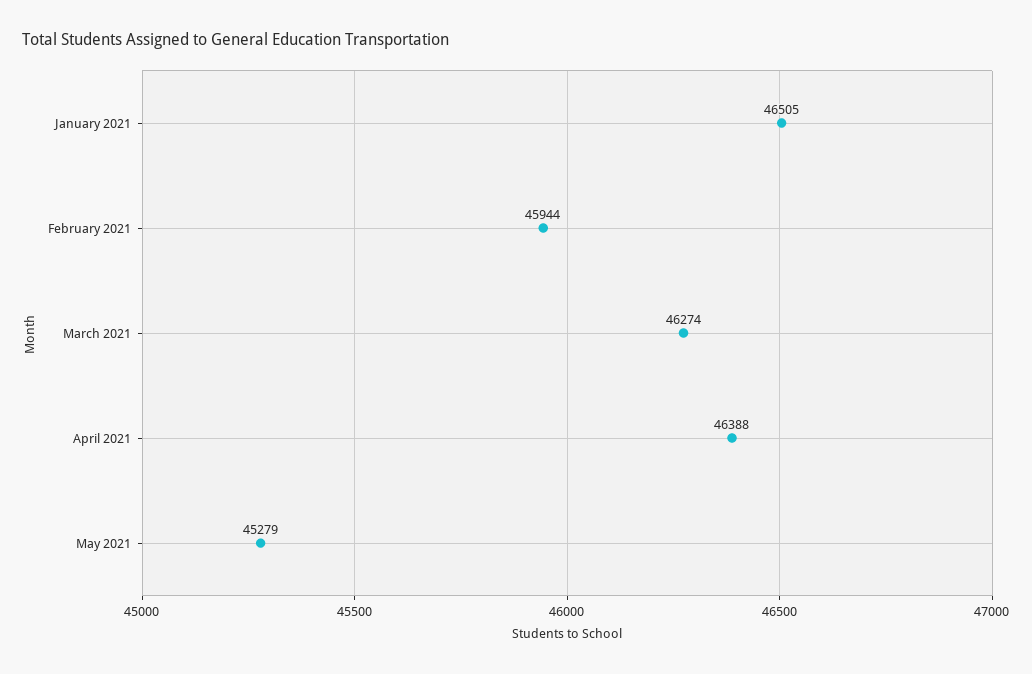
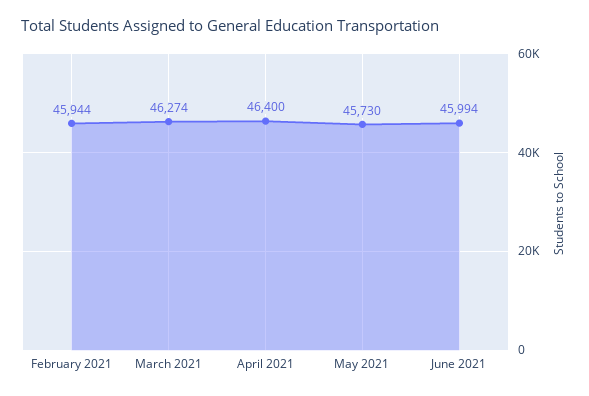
January 2021: 46505 -> none
April 2021: 46388 -> 46400
May 2021: 45279 -> 45730
June 2021: none -> 45994

